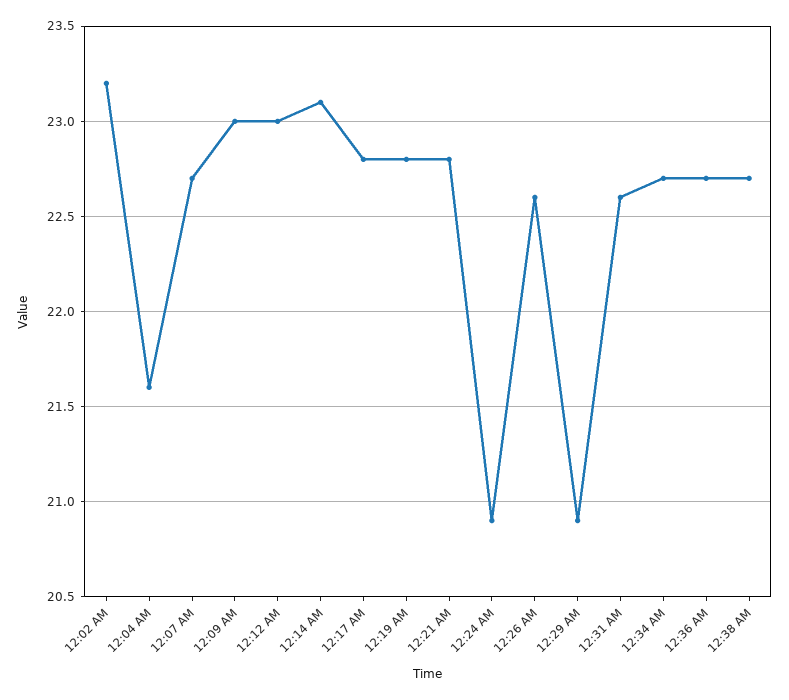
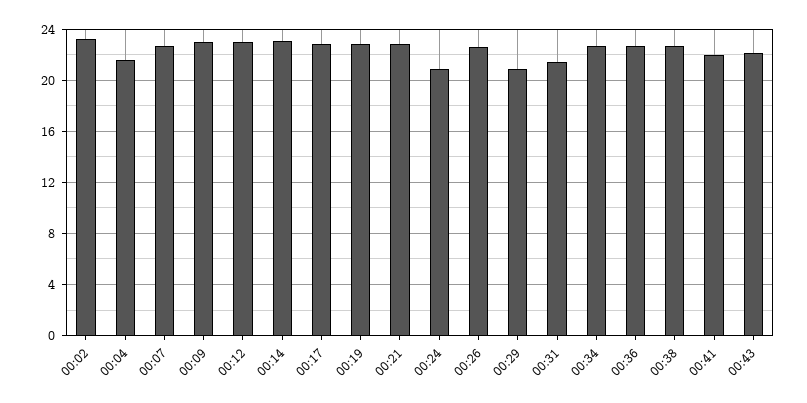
12:31 AM: 22.6 -> 21.5
00:41: none -> 22
00:43: none -> 22

